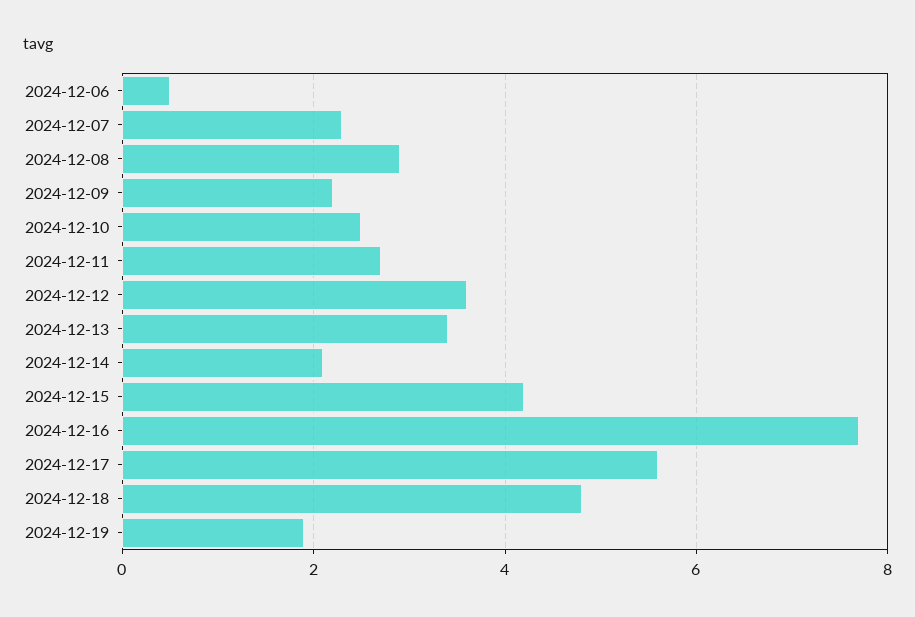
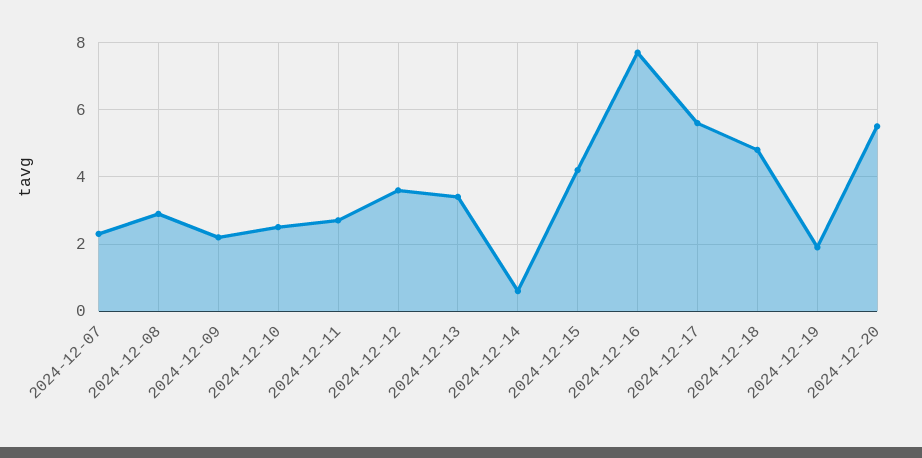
2024-12-06: 0.5 -> none
2024-12-14: 2 -> 0.5
2024-12-20: none -> 5.5

